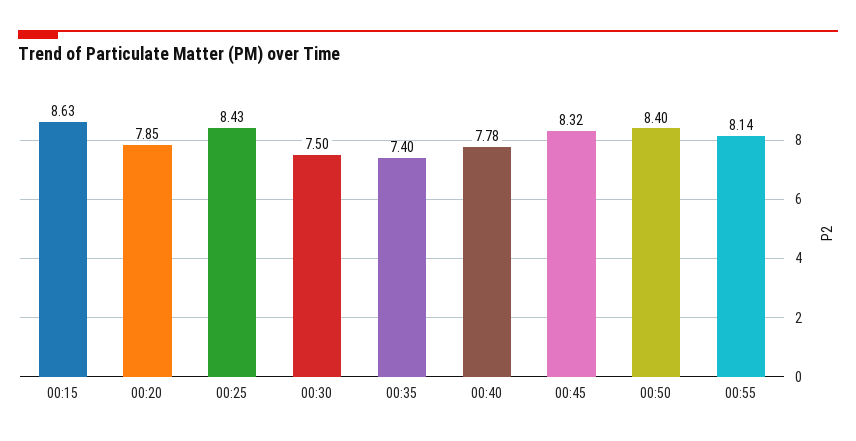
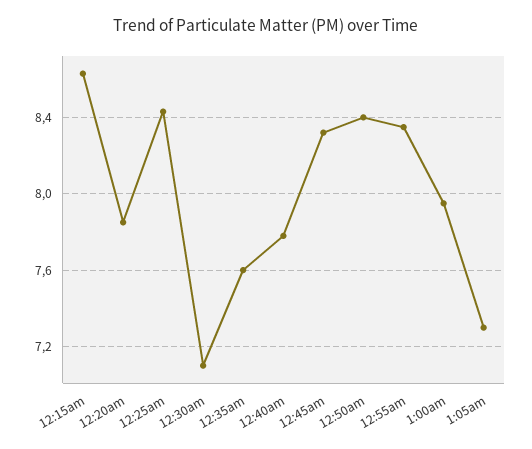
00:30: 7.5 -> 7.1
00:35: 7.4 -> 7.6
00:55: 8.14 -> 8.35
1:00am: none -> 7.95
1:05am: none -> 7.3

